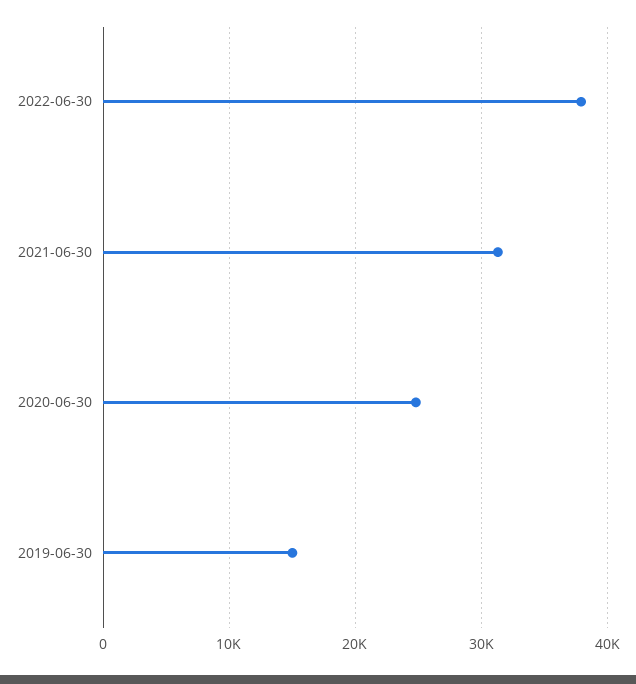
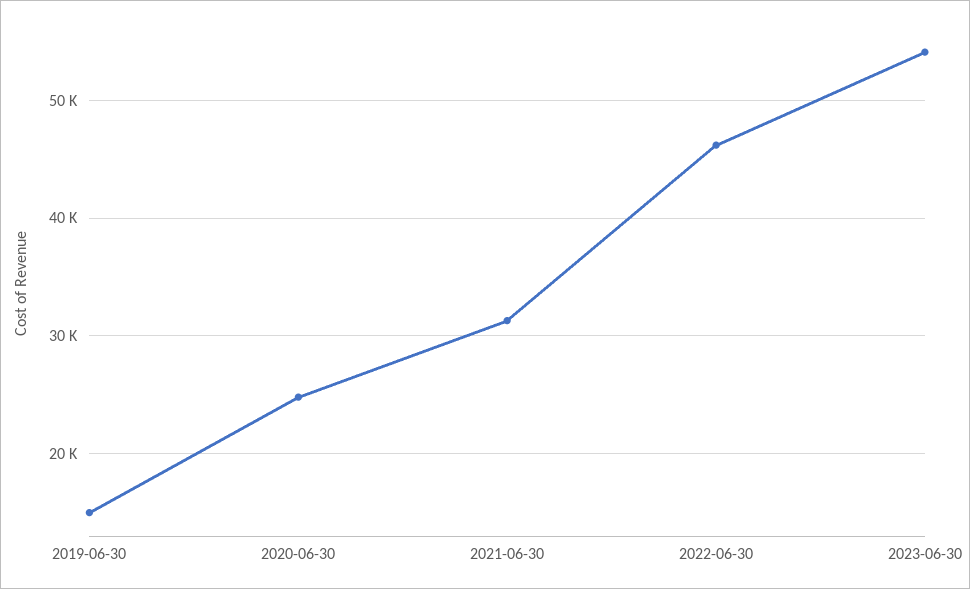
2022-06-30: 38000 -> 46000
2023-06-30: none -> 54000

